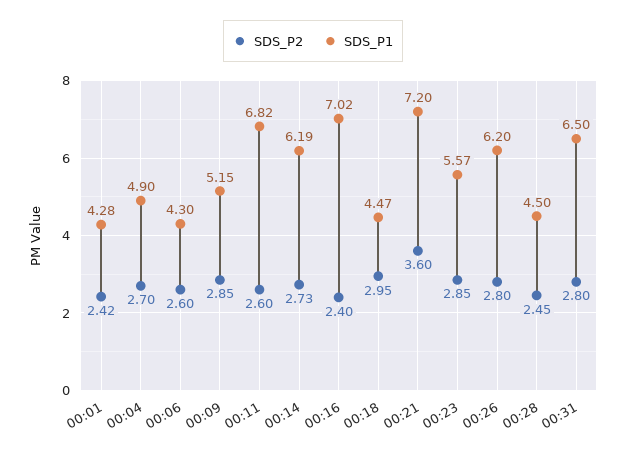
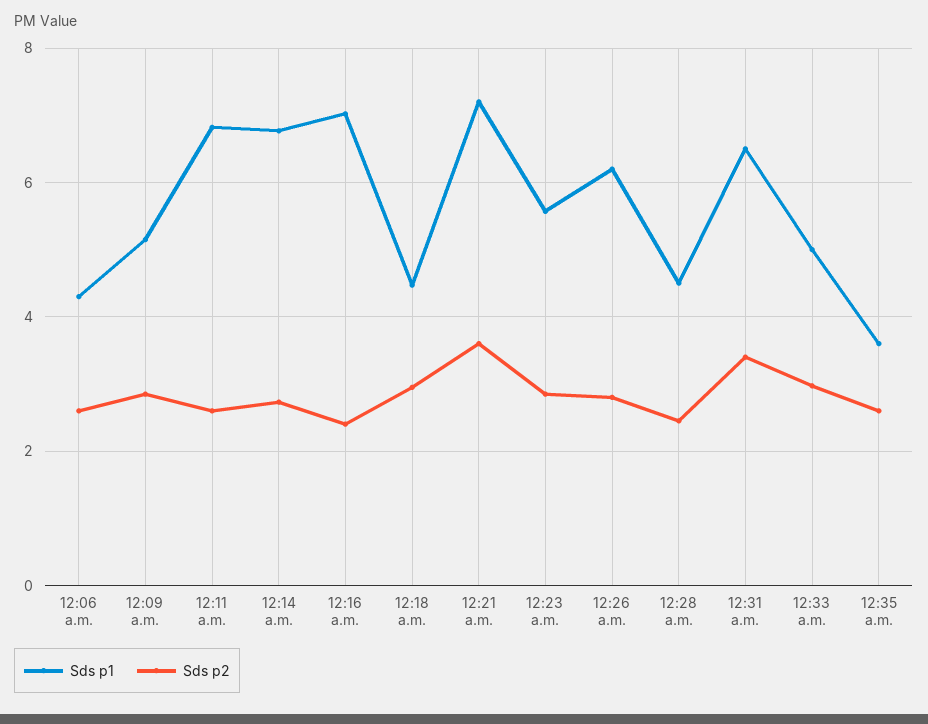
SDS_P2, 00:01: 2.42 -> none
SDS_P1, 00:01: 4.28 -> none
SDS_P2, 00:04: 2.7 -> none
SDS_P1, 00:04: 4.9 -> none
SDS_P1, 00:14: 6.19 -> 6.8
SDS_P2, 00:31: 2.8 -> 3.4
SDS_P1, 12:33 a.m.: none -> 5
SDS_P2, 12:33 a.m.: none -> 3
SDS_P1, 12:35 a.m.: none -> 3.6
SDS_P2, 12:35 a.m.: none -> 2.6

